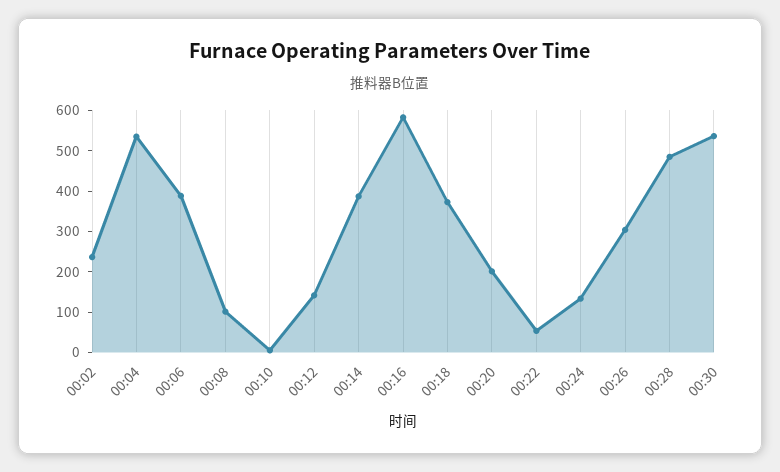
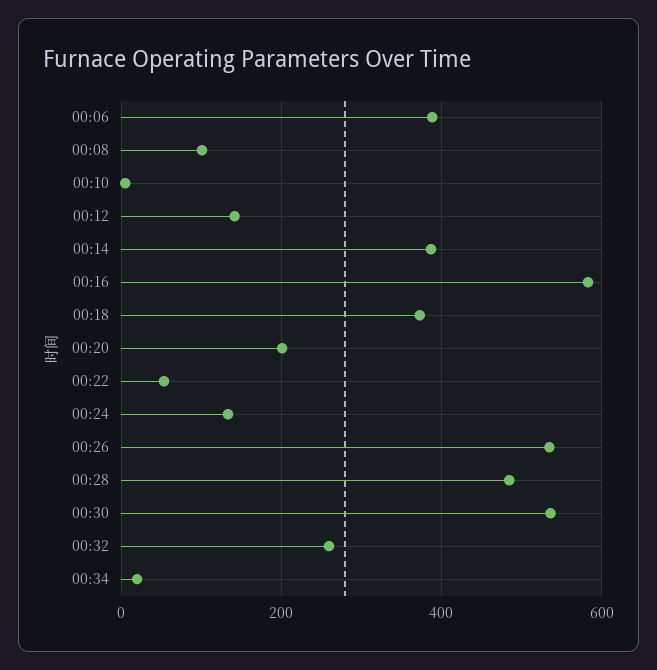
00:02: 240 -> none
00:04: 540 -> none
00:26: 300 -> 540
00:32: none -> 260
00:34: none -> 20

